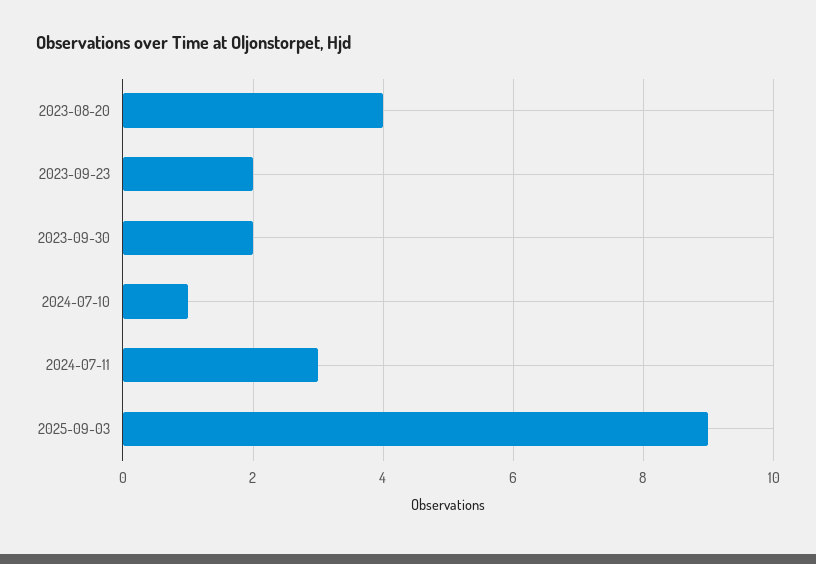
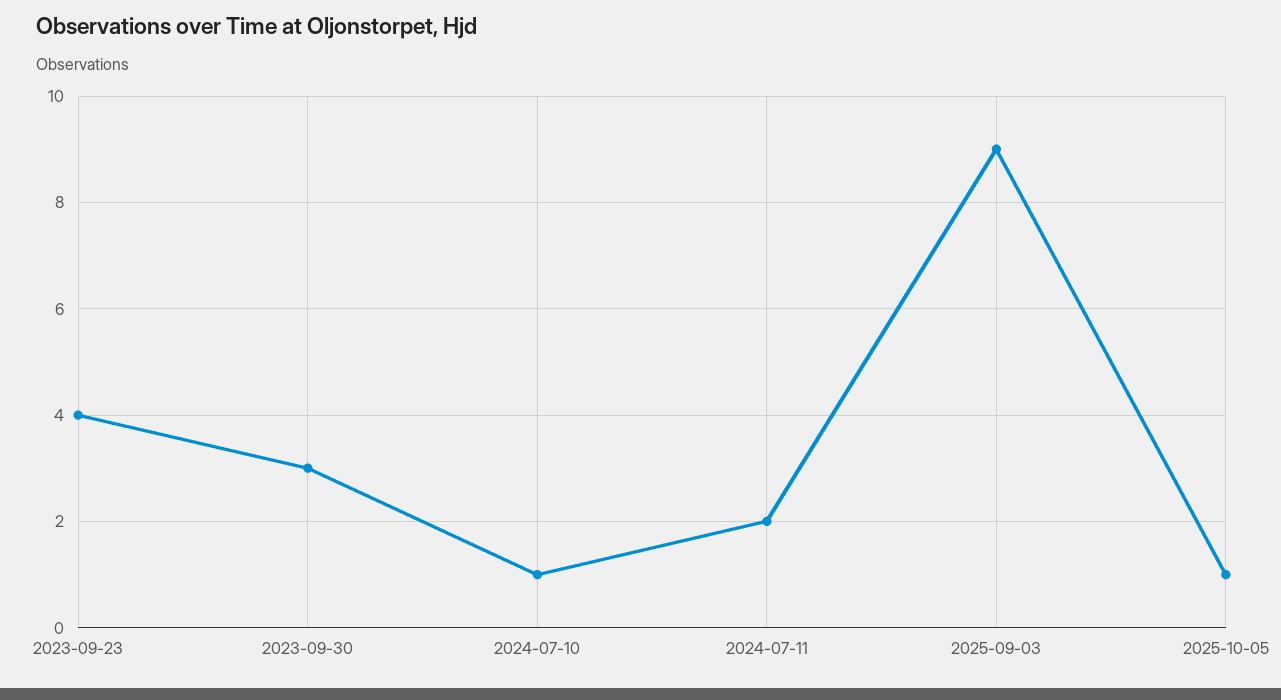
2023-08-20: 4 -> none
2023-09-23: 2 -> 4
2023-09-30: 2 -> 3
2024-07-11: 3 -> 2
2025-10-05: none -> 1

